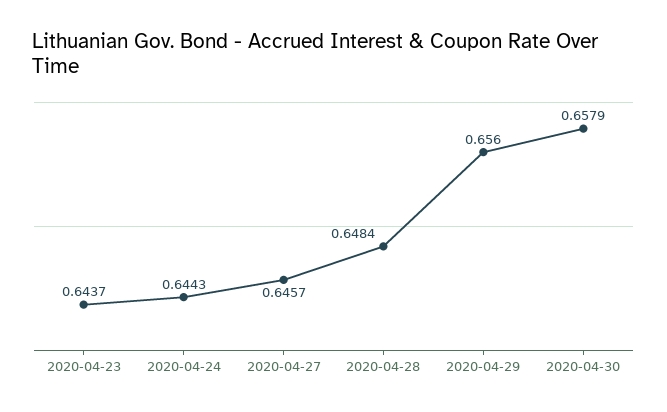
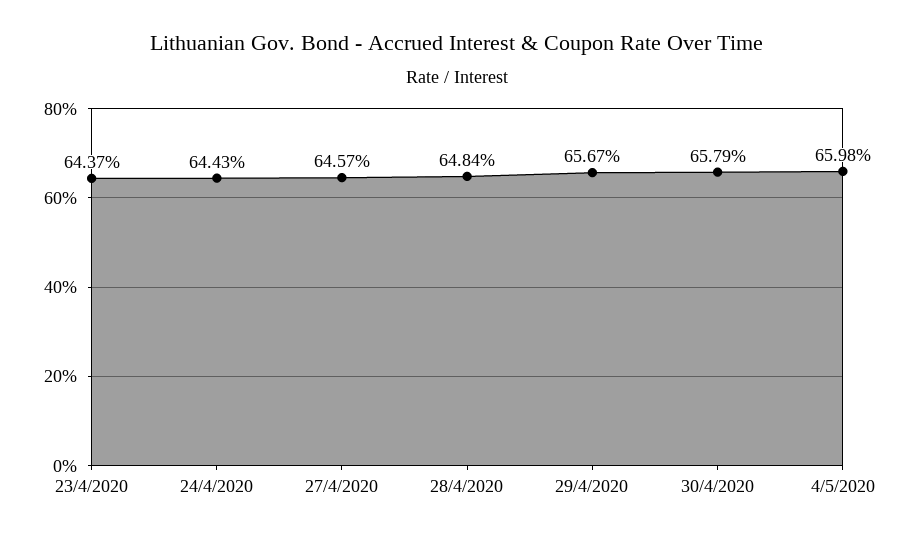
2020-04-29: 0.656 -> 0.6567
4/5/2020: none -> 0.6598

